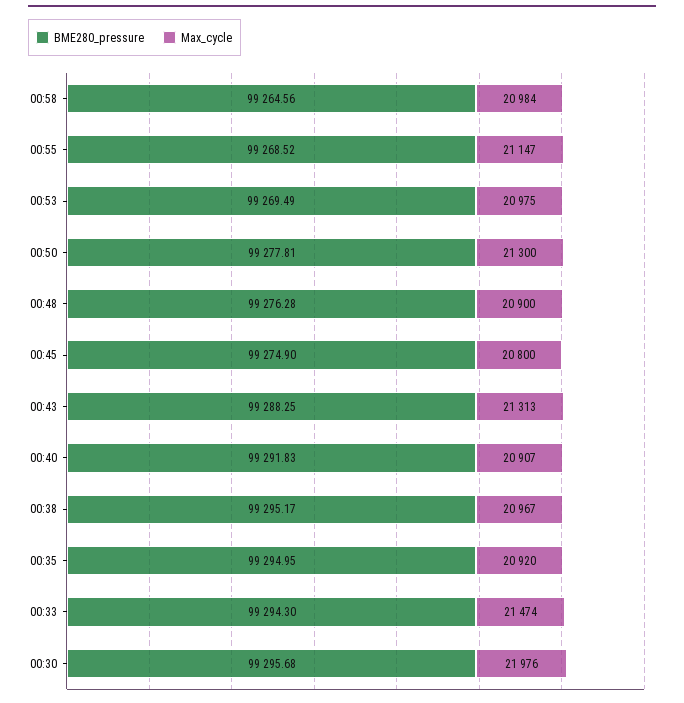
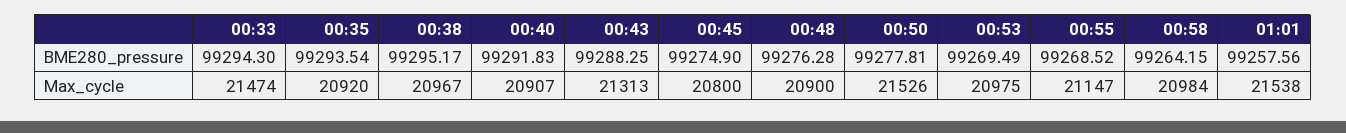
BME280_pressure, 00:58: 99264.56 -> 99264.15
Max_cycle, 00:50: 21300 -> 21526
BME280_pressure, 00:35: 99294.95 -> 99293.54
BME280_pressure, 00:30: 99295.68 -> none
Max_cycle, 00:30: 21976 -> none
BME280_pressure, 01:01: none -> 99257.56
Max_cycle, 01:01: none -> 21538

